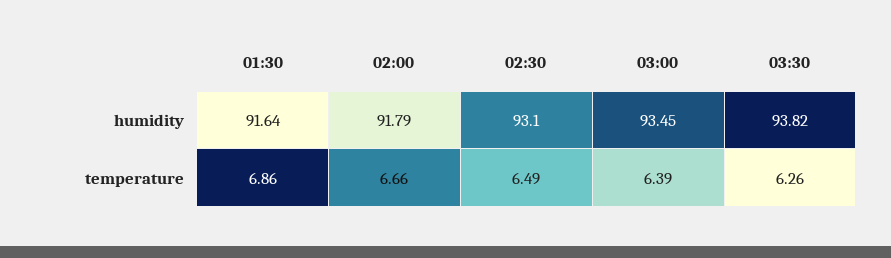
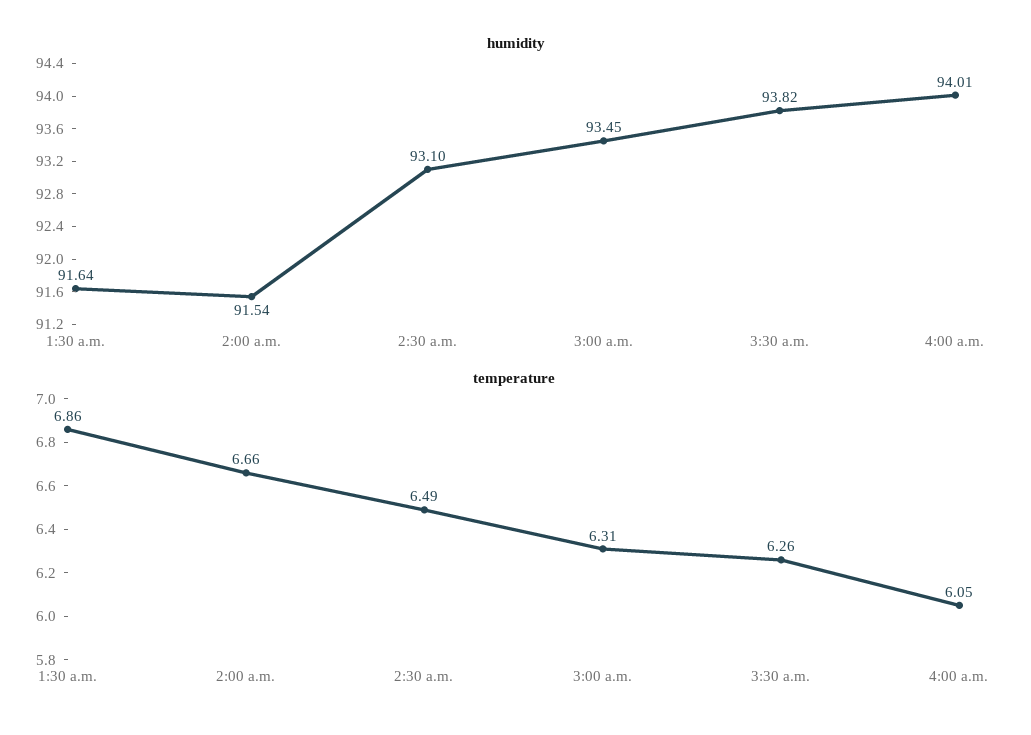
humidity, 02:00: 91.79 -> 91.54
temperature, 03:00: 6.39 -> 6.31
humidity, 4:00 a.m.: none -> 94.01
temperature, 4:00 a.m.: none -> 6.05

